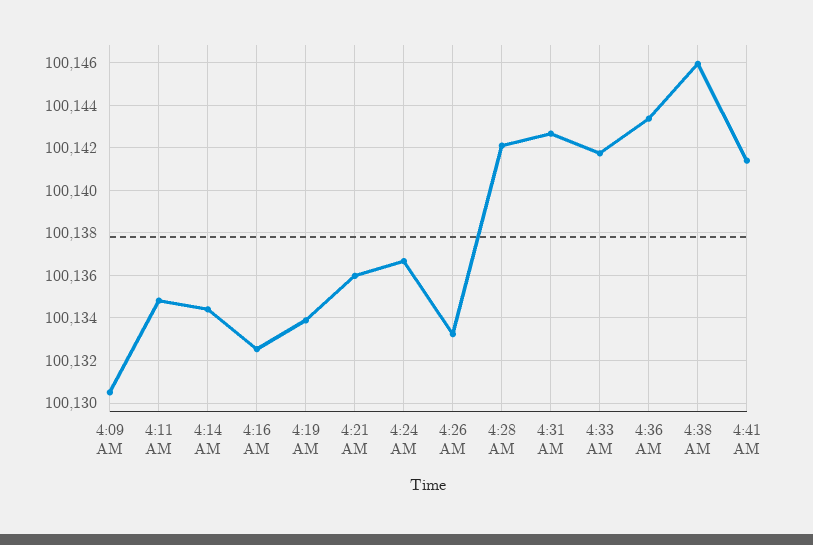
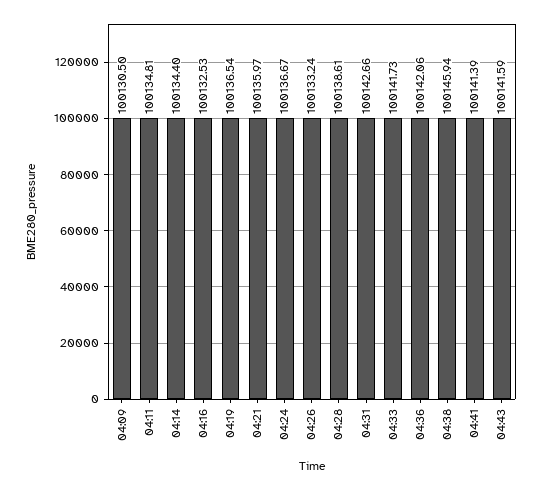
4:19 AM: 100134 -> 100136.54
4:28 AM: 100142 -> 100138.61
4:36 AM: 100143.5 -> 100142.06
04:43: none -> 100141.59

